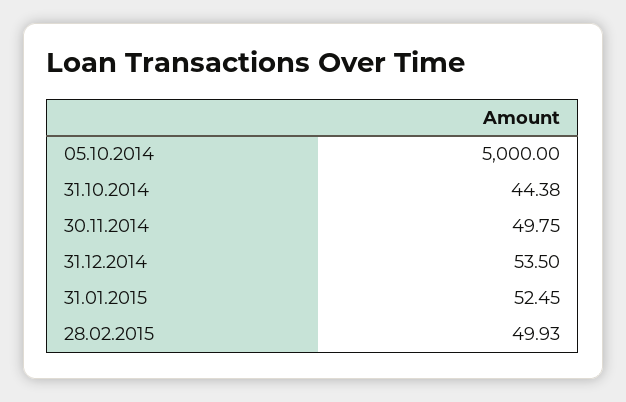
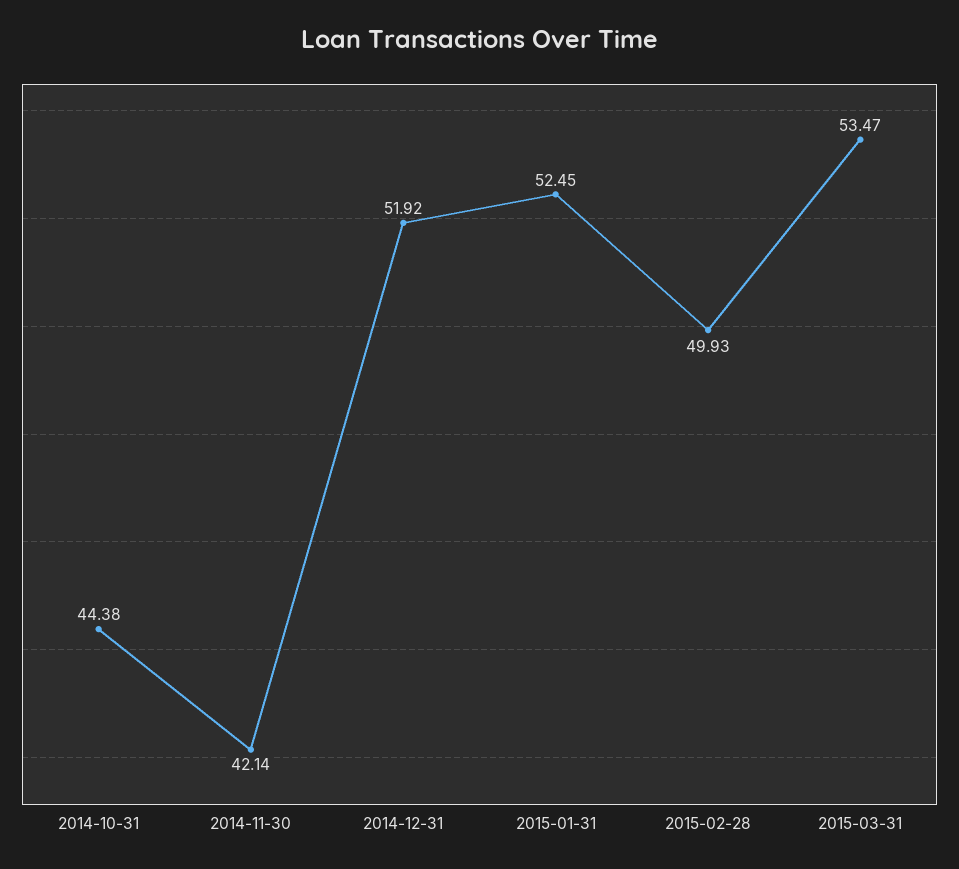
05.10.2014: 5000 -> none
30.11.2014: 49.75 -> 42.14
31.12.2014: 53.5 -> 51.92
2015-03-31: none -> 53.47

